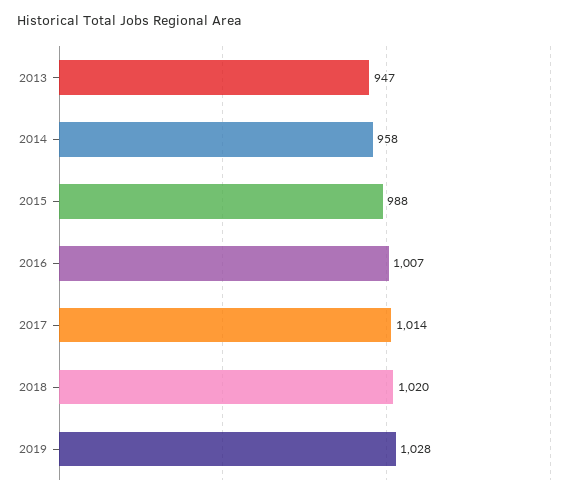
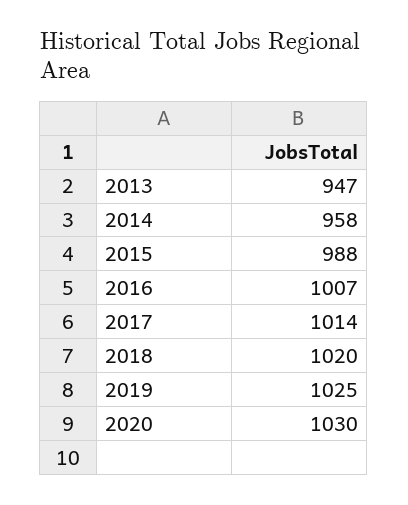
2019: 1028 -> 1025
2020: none -> 1030

